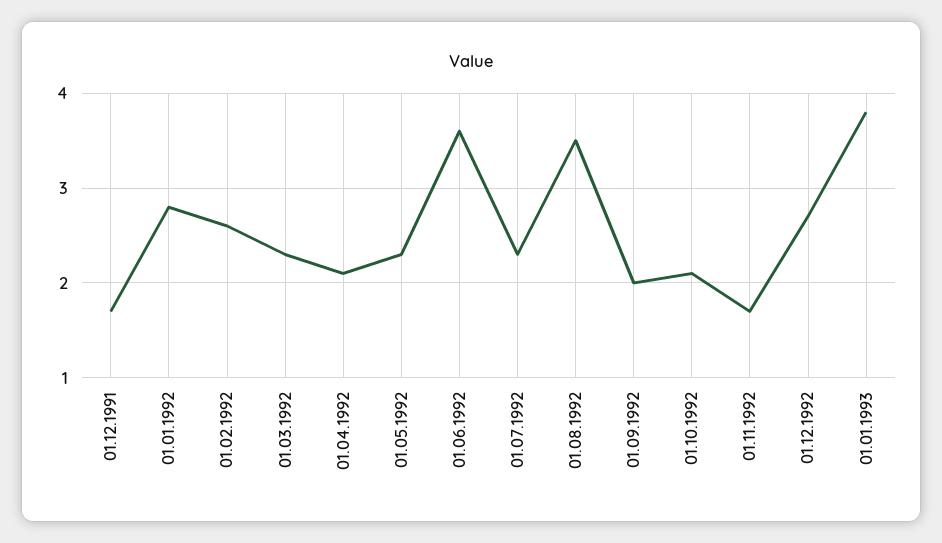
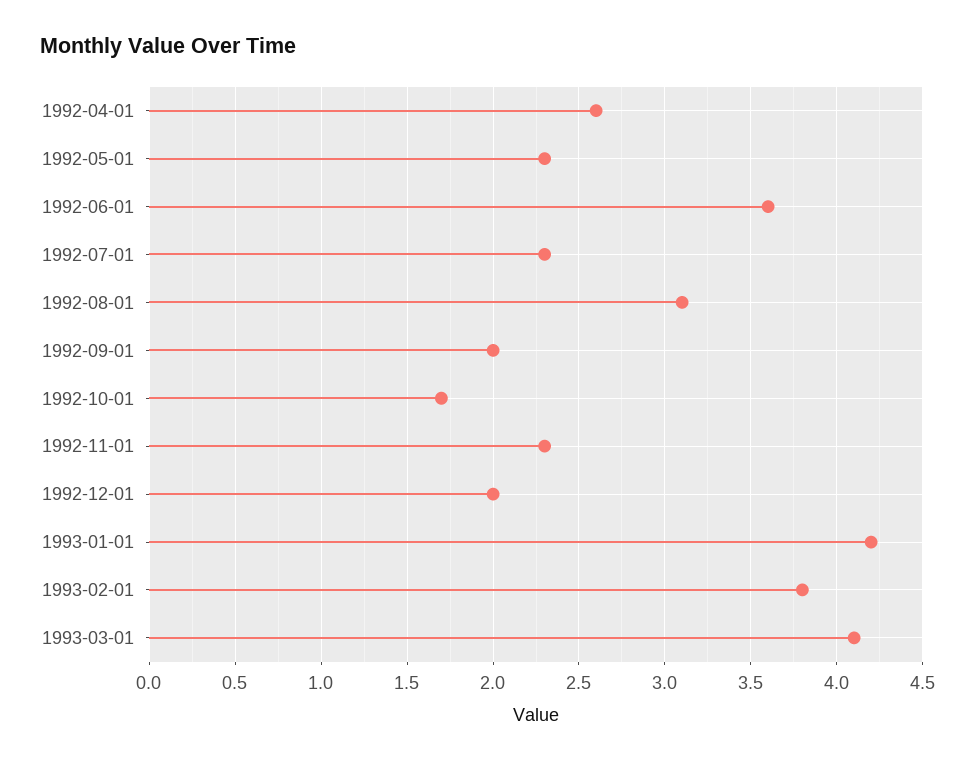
01.12.1991: 1.7 -> none
01.01.1992: 2.8 -> none
01.02.1992: 2.6 -> none
01.03.1992: 2.3 -> none
01.04.1992: 2.1 -> 2.6
01.08.1992: 3.5 -> 3.1
01.10.1992: 2.1 -> 1.7
01.11.1992: 1.7 -> 2.3
01.12.1992: 2.7 -> 2
01.01.1993: 3.8 -> 4.2
1993-02-01: none -> 3.8
1993-03-01: none -> 4.1

